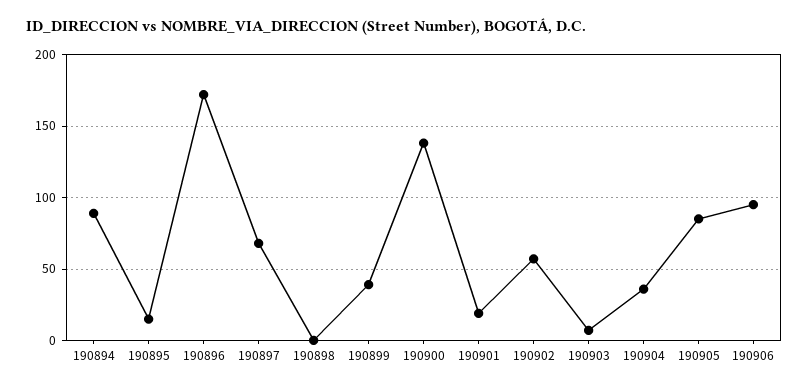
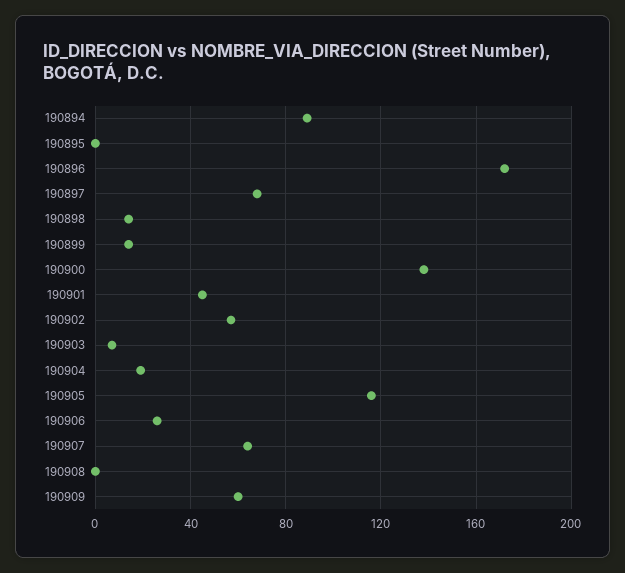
190895: 15 -> 0
190898: 0 -> 15
190899: 40 -> 15
190901: 20 -> 45
190904: 35 -> 20
190905: 85 -> 115
190906: 95 -> 25
190907: none -> 65
190908: none -> 0
190909: none -> 60

